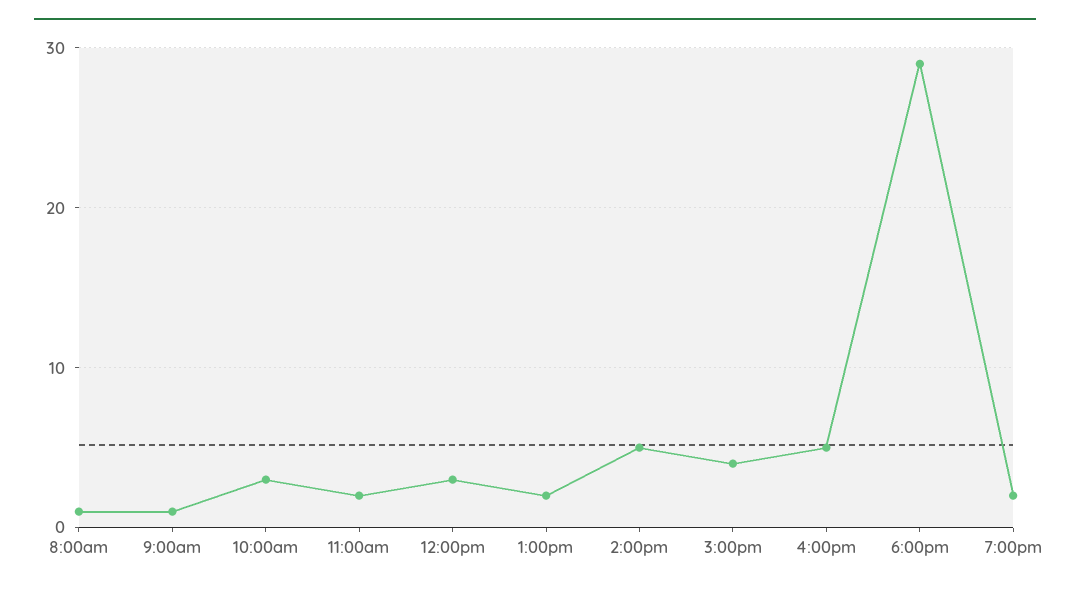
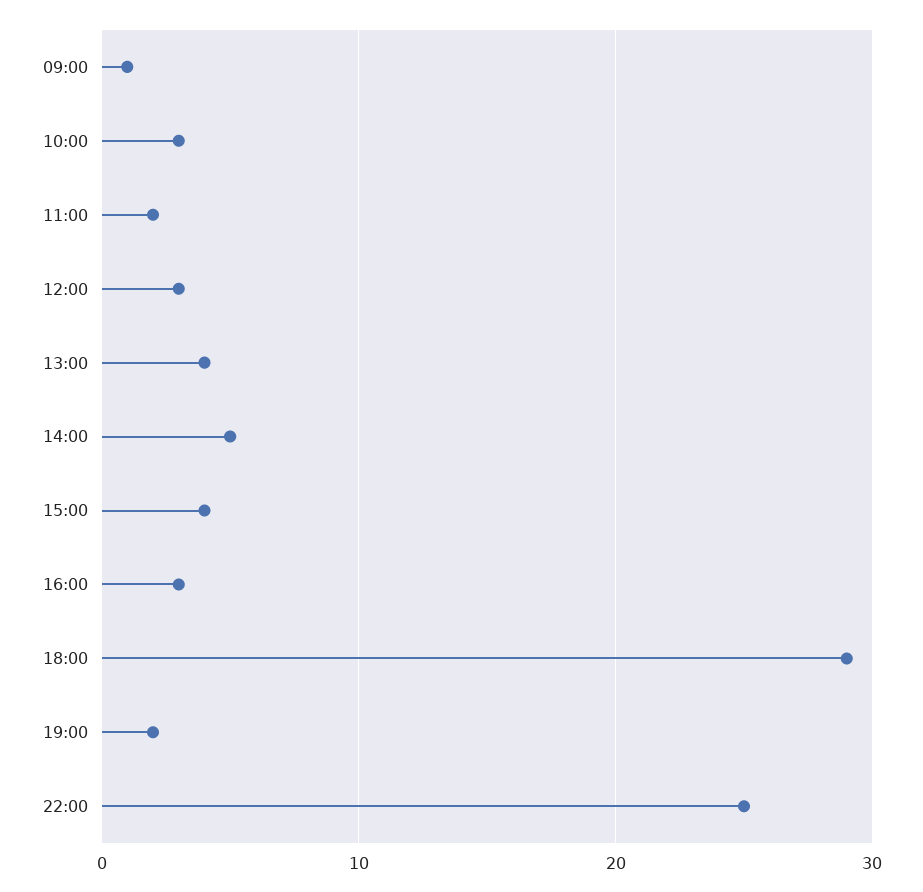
8:00am: 1 -> none
1:00pm: 2 -> 4
4:00pm: 5 -> 3
22:00: none -> 25

